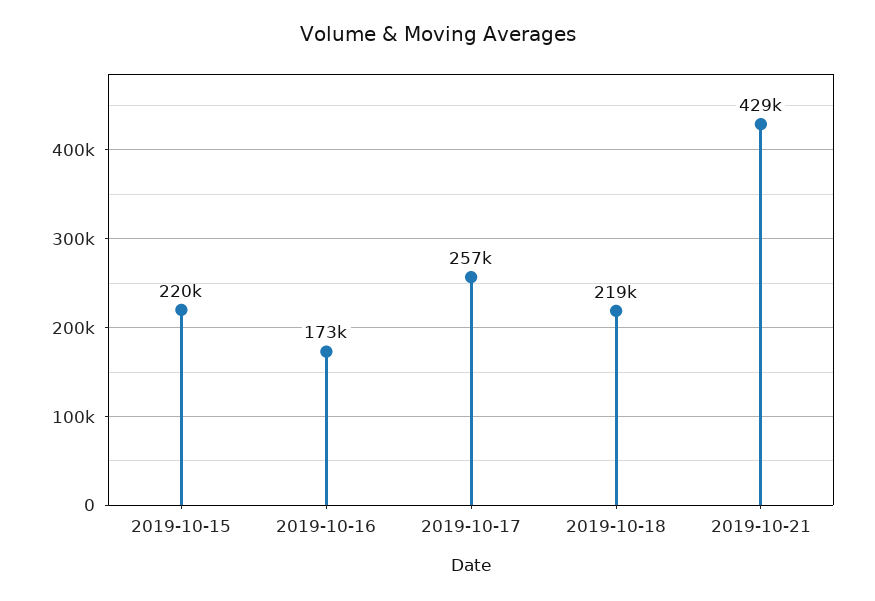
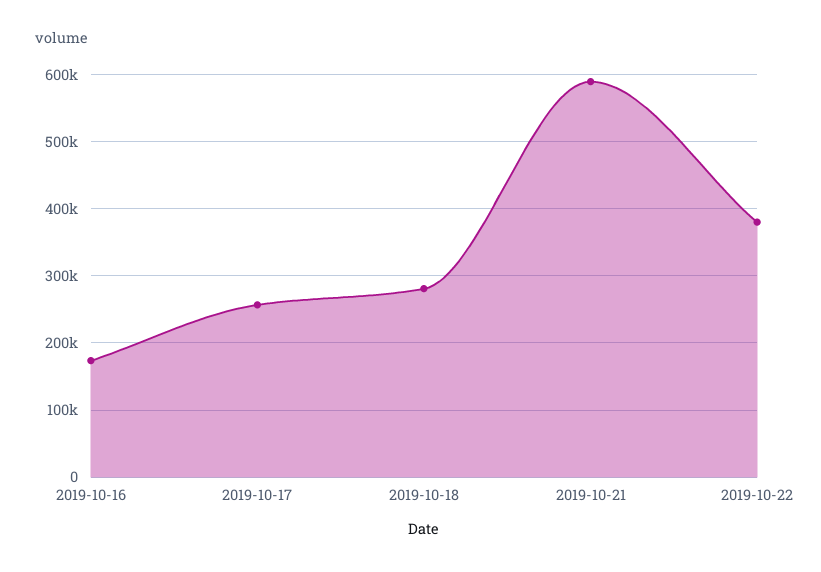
2019-10-15: 220000 -> none
2019-10-18: 219000 -> 280000
2019-10-21: 429000 -> 590000
2019-10-22: none -> 380000

